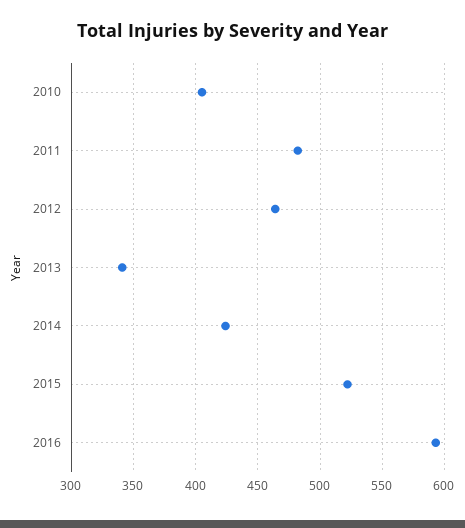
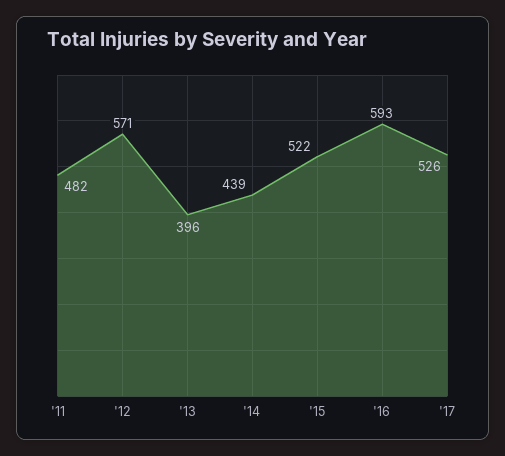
2010: 405 -> none
2012: 465 -> 571
2013: 340 -> 396
2014: 425 -> 439
'17: none -> 526

